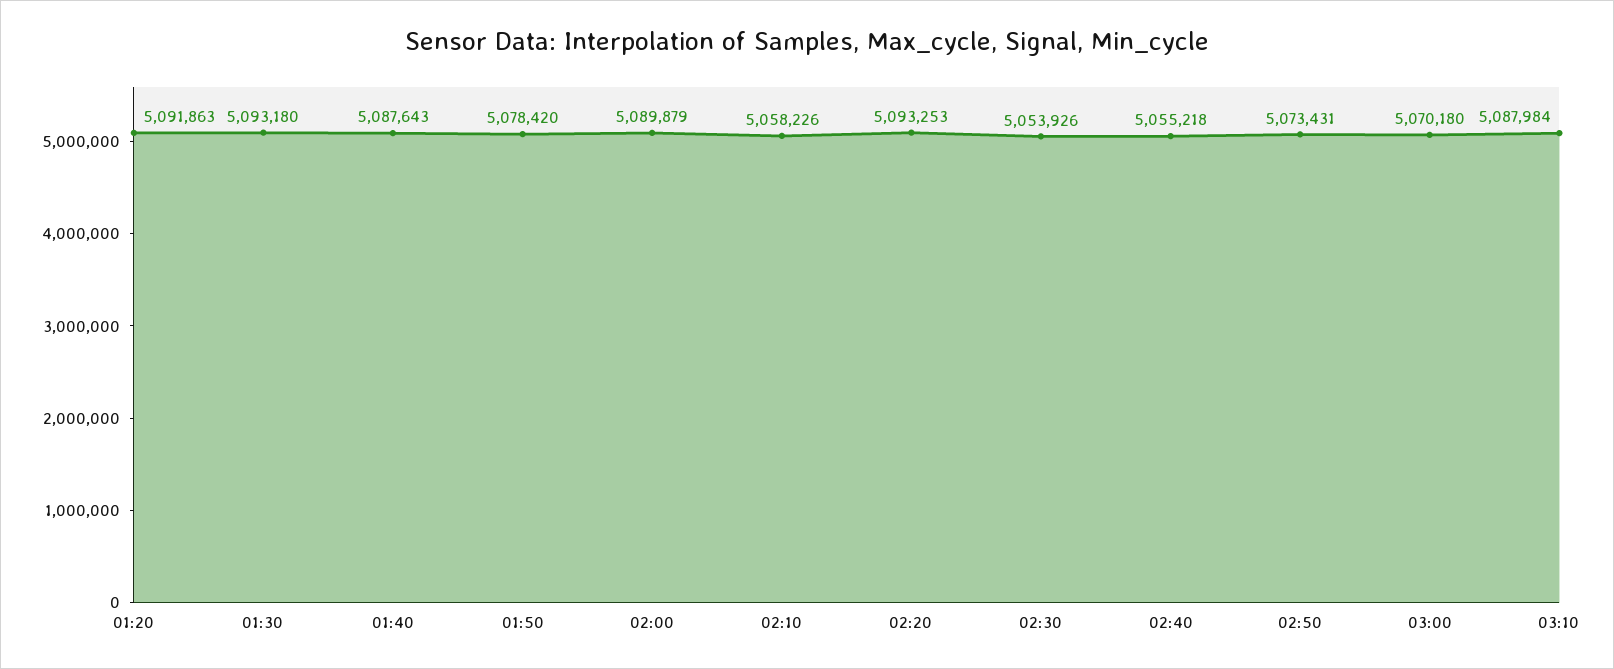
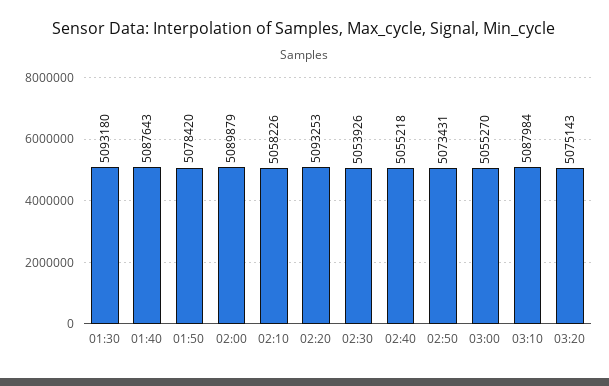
01:20: 5091863 -> none
03:00: 5070180 -> 5055270
03:20: none -> 5075143

